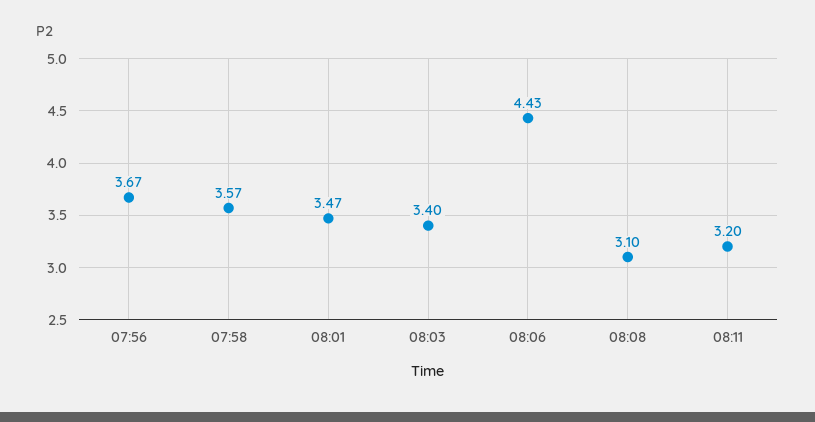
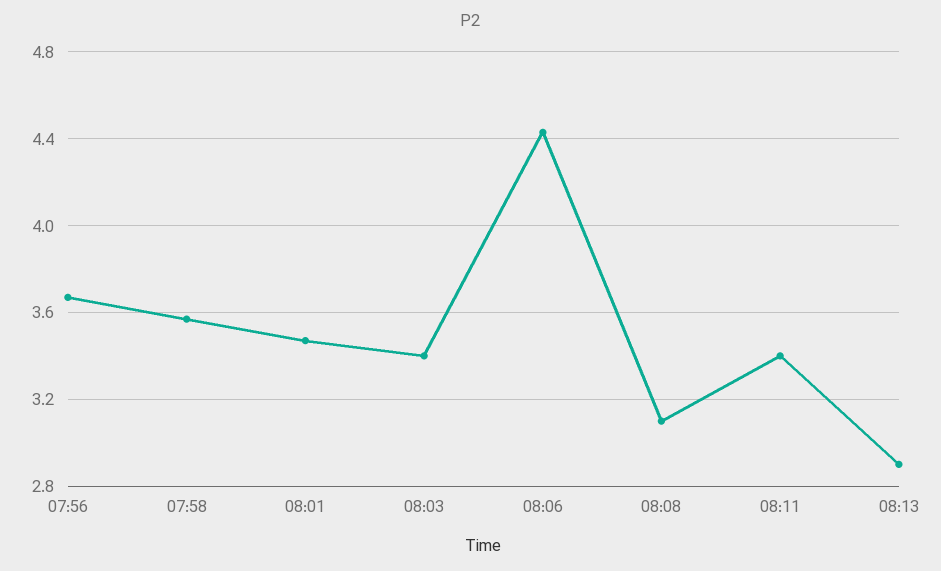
08:11: 3.2 -> 3.4
08:13: none -> 2.9

